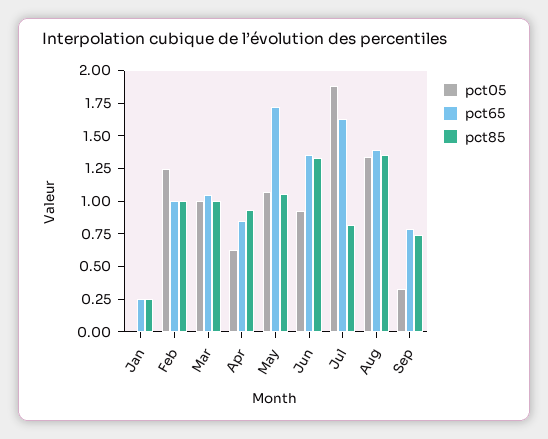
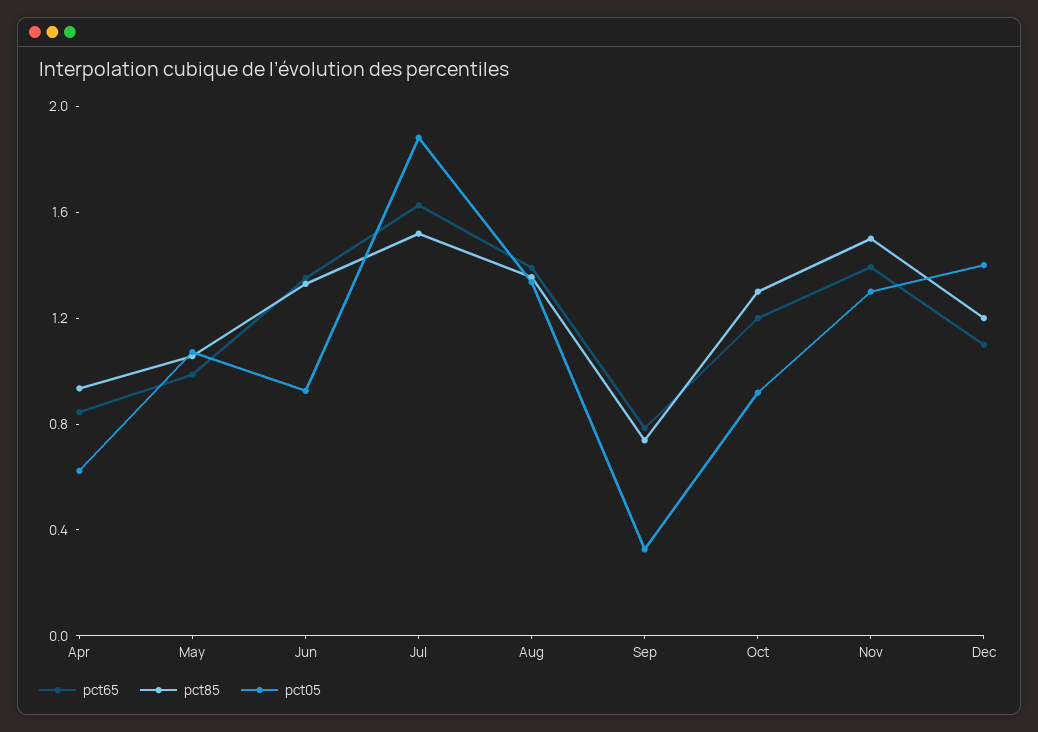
pct05, Jan: 0 -> none
pct65, Jan: 0.25 -> none
pct85, Jan: 0.25 -> none
pct05, Feb: 1.25 -> none
pct65, Feb: 1 -> none
pct85, Feb: 1 -> none
pct05, Mar: 1 -> none
pct65, Mar: 1 -> none
pct85, Mar: 1 -> none
pct65, May: 1.75 -> 1
pct85, Jul: 0.75 -> 1.5
pct65, Oct: none -> 1.2
pct85, Oct: none -> 1.3
pct05, Oct: none -> 0.9
pct65, Nov: none -> 1.4
pct85, Nov: none -> 1.5
pct05, Nov: none -> 1.3
pct65, Dec: none -> 1.1
pct85, Dec: none -> 1.2
pct05, Dec: none -> 1.4

